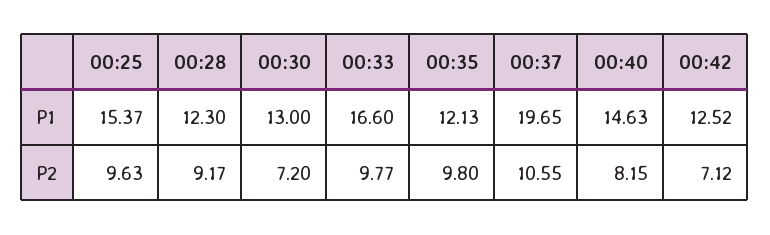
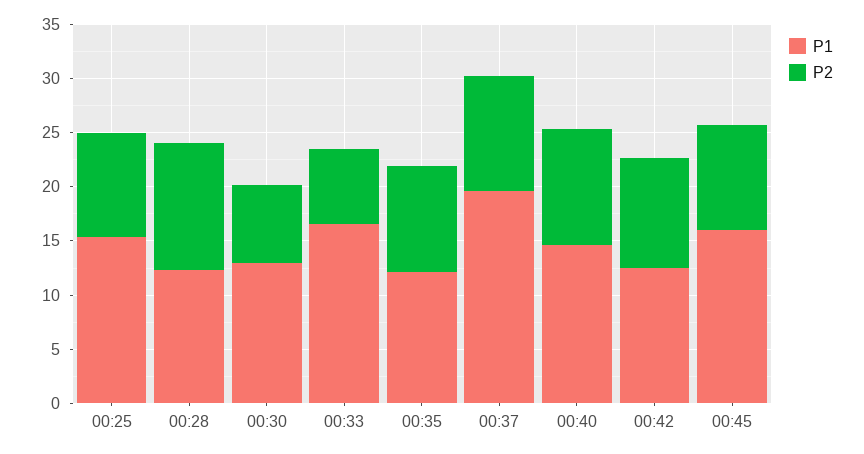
P2, 00:28: 9.17 -> 12
P2, 00:33: 9.77 -> 7
P2, 00:40: 8.15 -> 11
P2, 00:42: 7.12 -> 10
P1, 00:45: none -> 16
P2, 00:45: none -> 10

